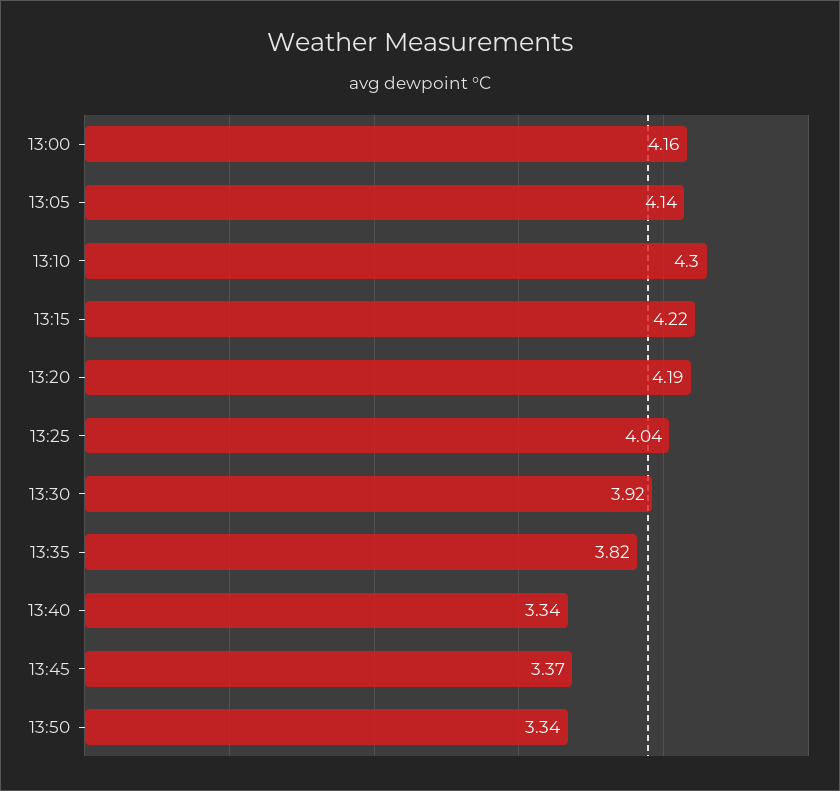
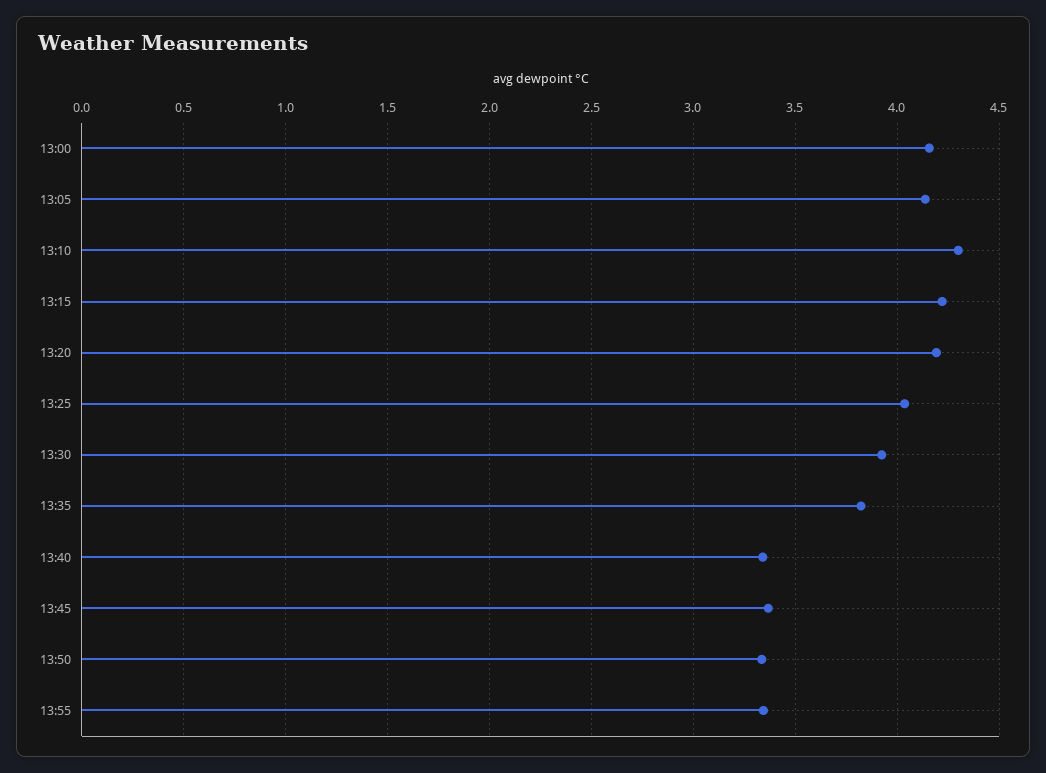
13:55: none -> 3.35

